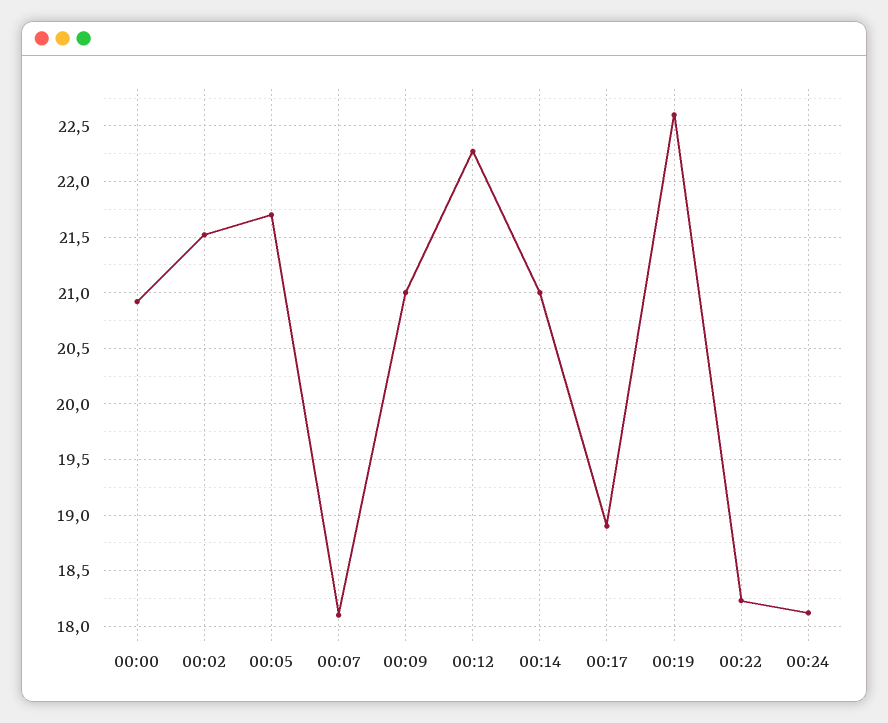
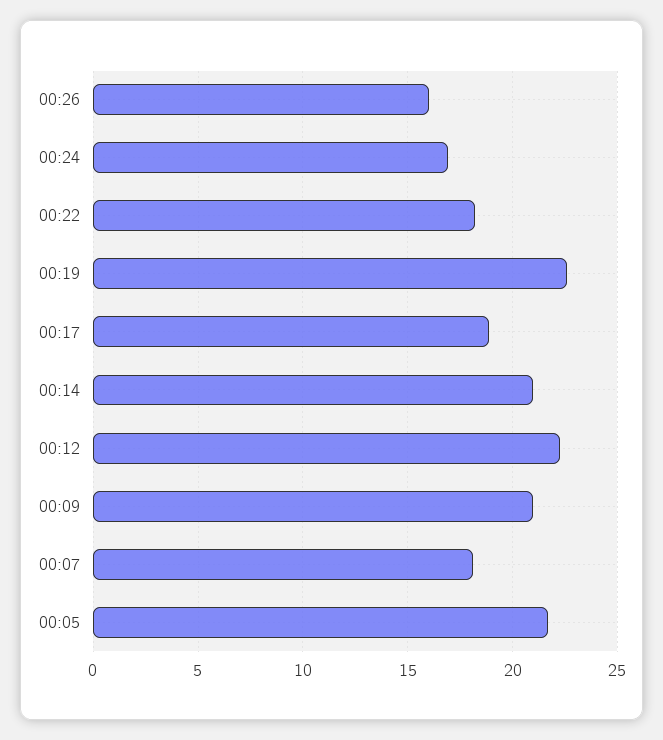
00:00: 20.9 -> none
00:02: 21.5 -> none
00:24: 18.1 -> 17
00:26: none -> 16

